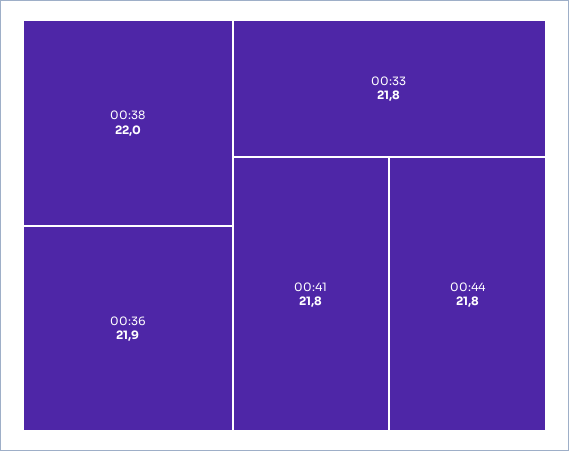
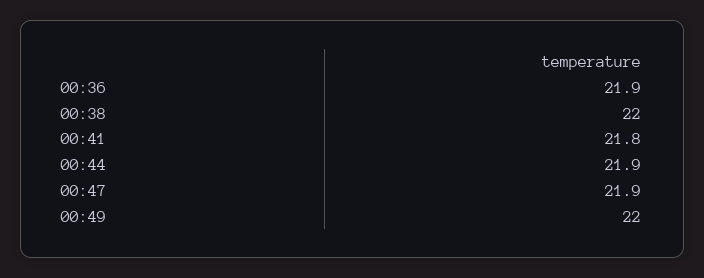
00:33: 21.8 -> none
00:44: 21.8 -> 21.9
00:47: none -> 21.9
00:49: none -> 22

